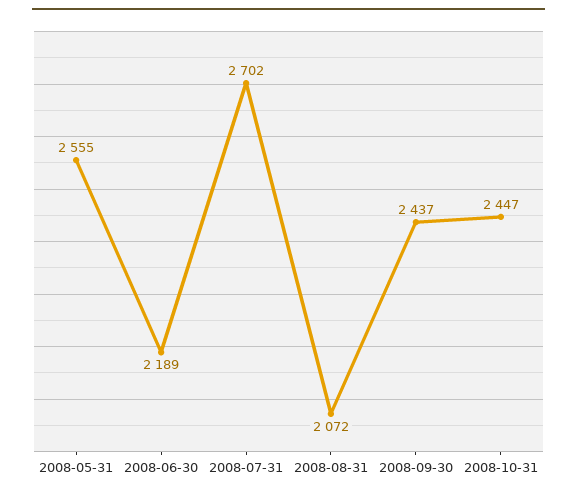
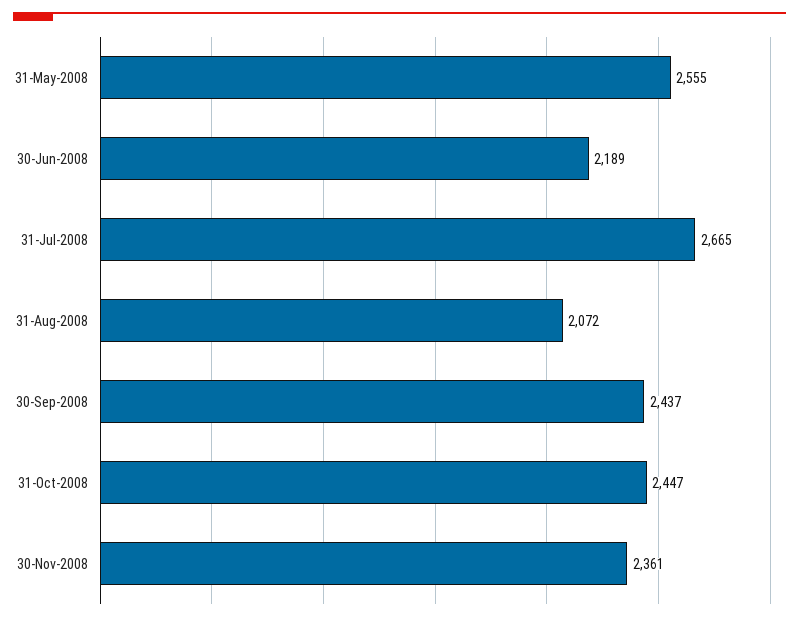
2008-07-31: 2702 -> 2665
30-Nov-2008: none -> 2361

